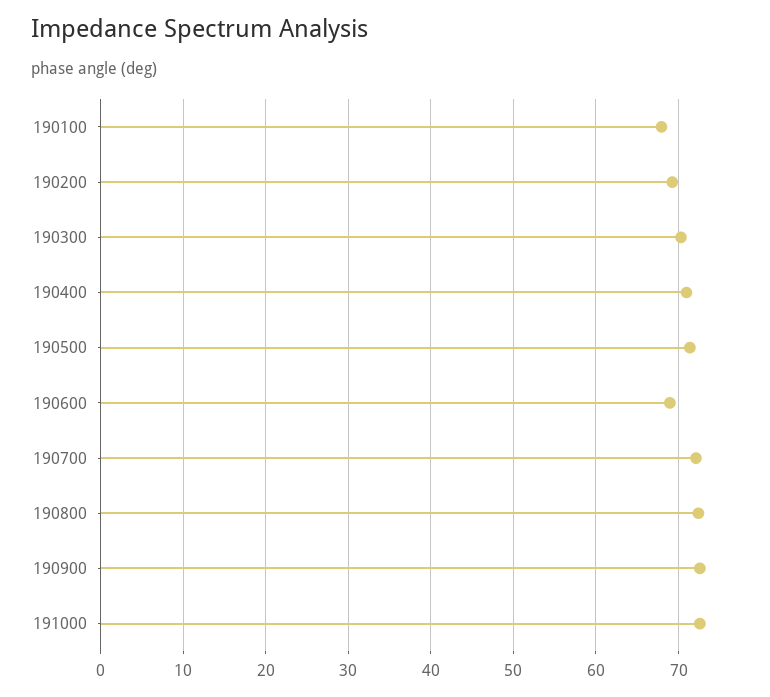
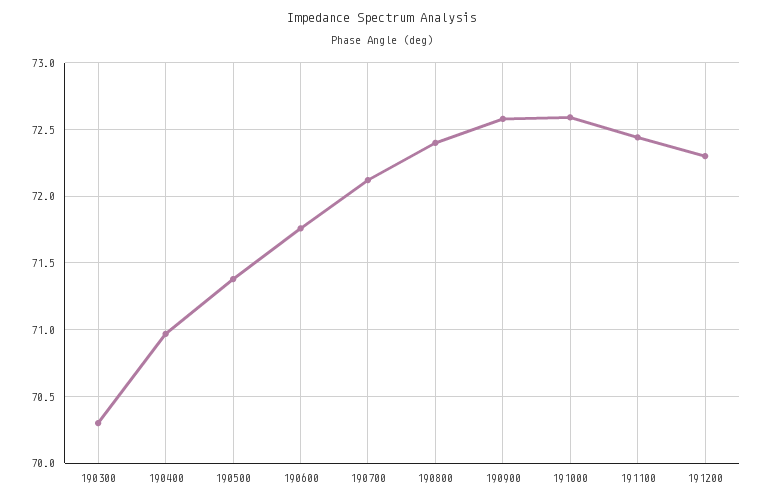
190100: 68 -> none
190200: 69 -> none
190600: 69 -> 71.75
191100: none -> 72.45
191200: none -> 72.3

